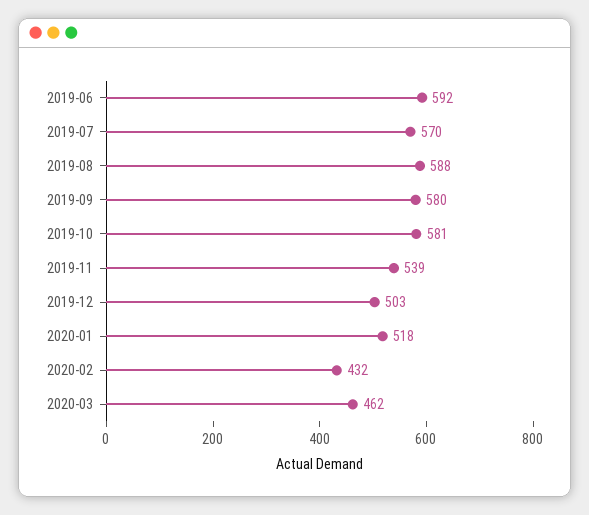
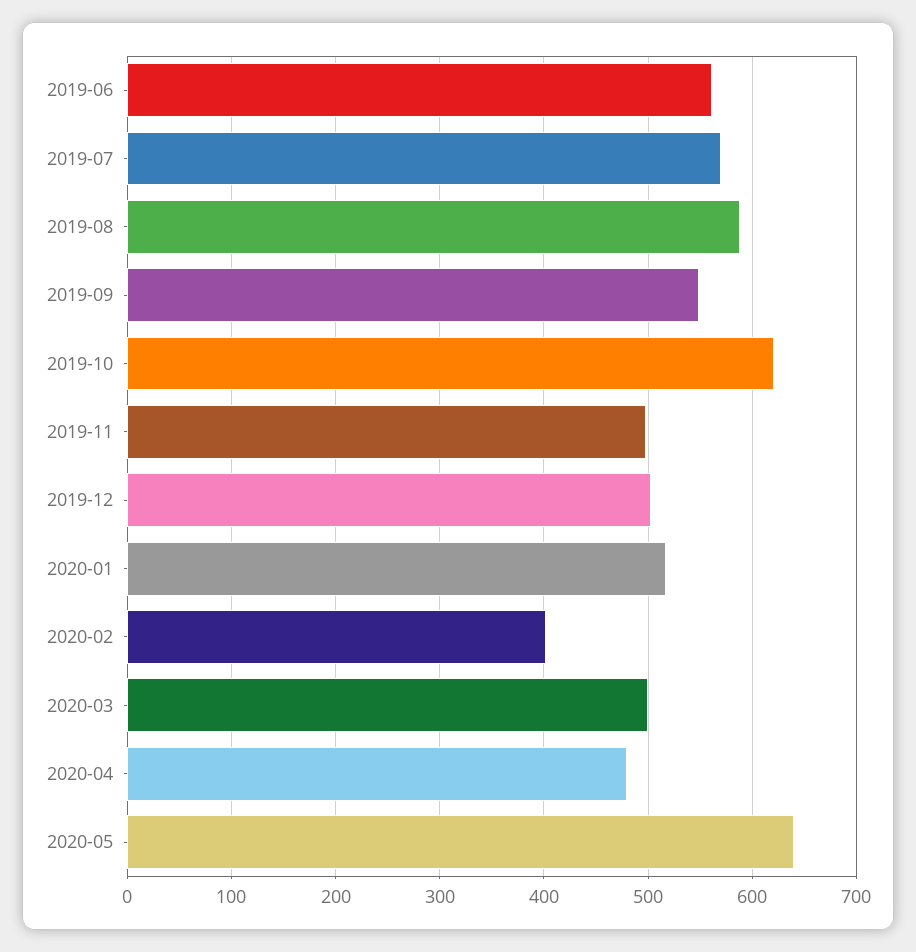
2019-06: 592 -> 560
2019-09: 580 -> 550
2019-10: 581 -> 620
2019-11: 539 -> 500
2020-02: 432 -> 400
2020-03: 462 -> 500
2020-04: none -> 480
2020-05: none -> 640

